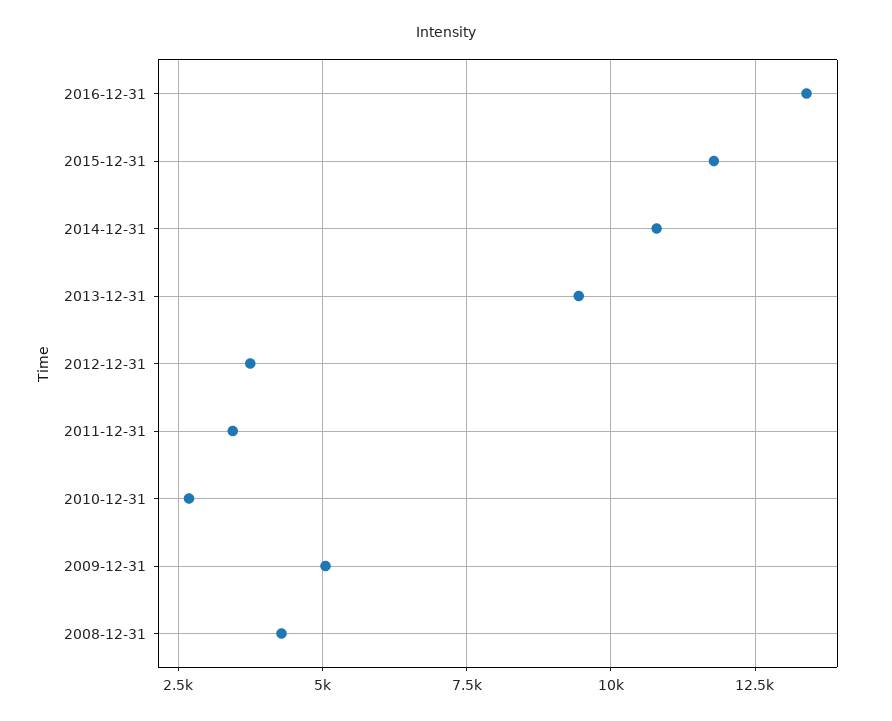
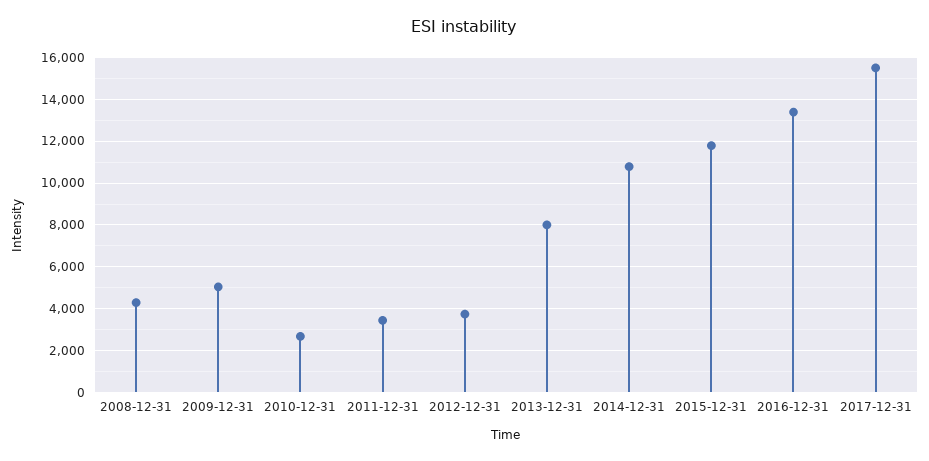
2013-12-31: 9500 -> 8000
2017-12-31: none -> 15500

